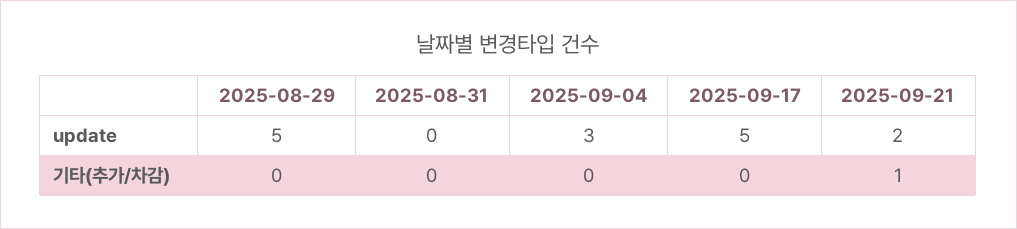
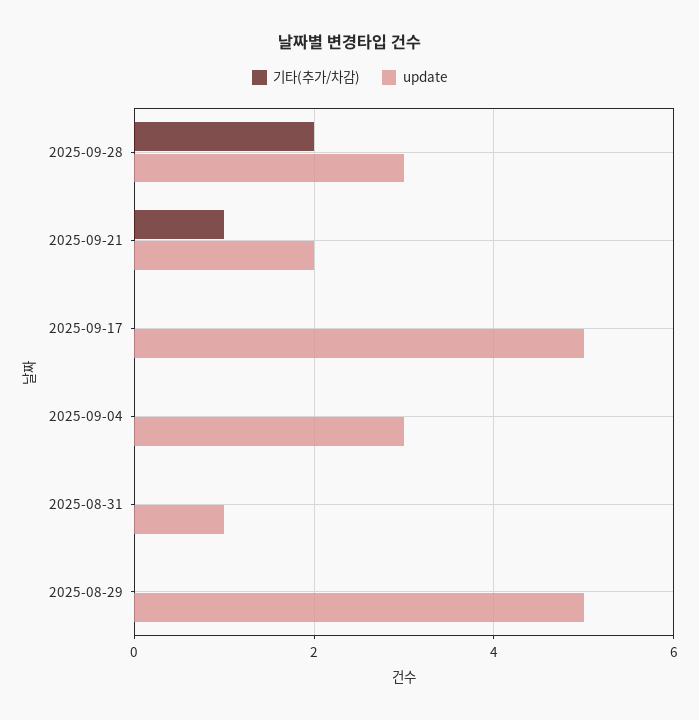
update, 2025-08-31: 0 -> 1
기타(추가/차감), 2025-09-28: none -> 2
update, 2025-09-28: none -> 3

